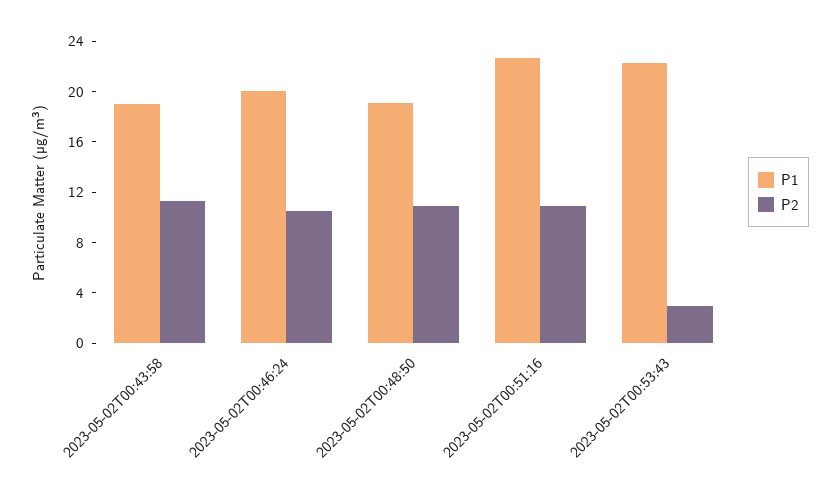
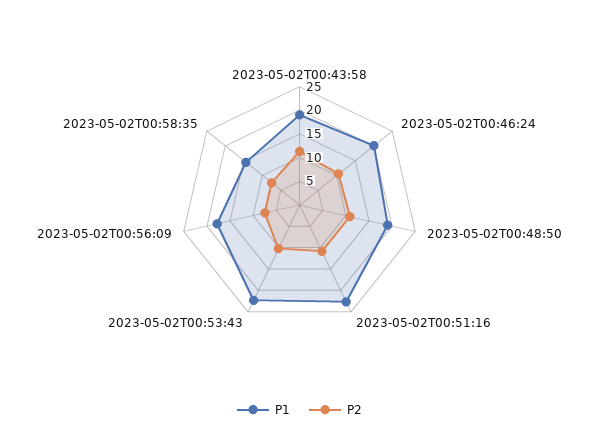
P2, 2023-05-02T00:53:43: 3 -> 10
P1, 2023-05-02T00:56:09: none -> 17.5
P2, 2023-05-02T00:56:09: none -> 7.5
P1, 2023-05-02T00:58:35: none -> 15
P2, 2023-05-02T00:58:35: none -> 7.5

